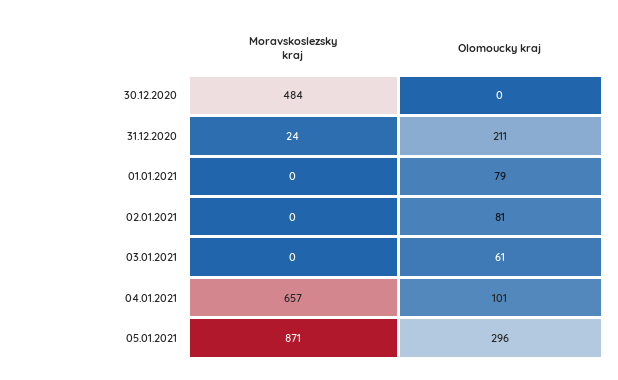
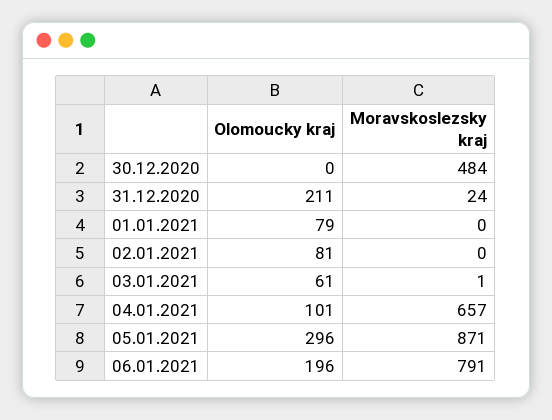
Moravskoslezsky kraj, 03.01.2021: 0 -> 1
Olomoucky kraj, 06.01.2021: none -> 196
Moravskoslezsky kraj, 06.01.2021: none -> 791

